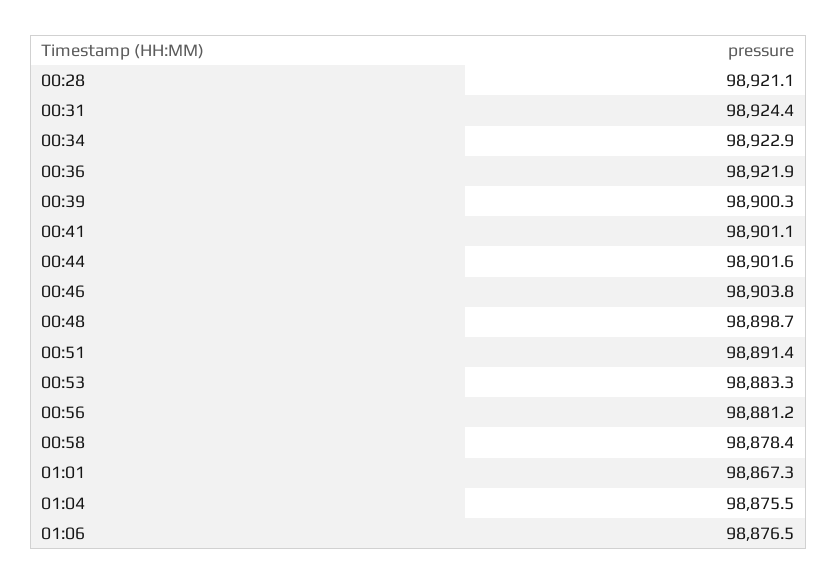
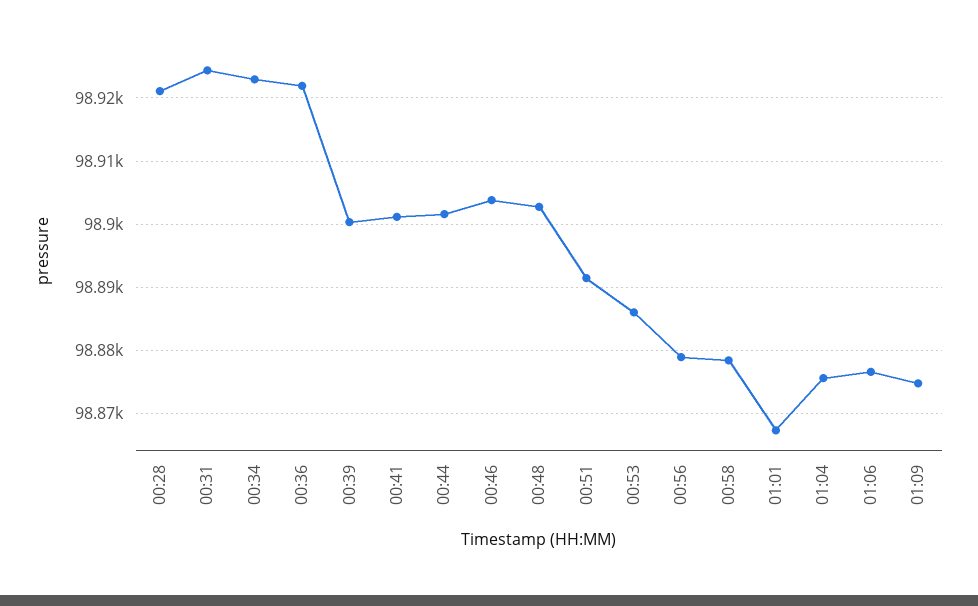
00:48: 98898.7 -> 98903
00:53: 98883.3 -> 98886
00:56: 98881.2 -> 98879
01:09: none -> 98875

